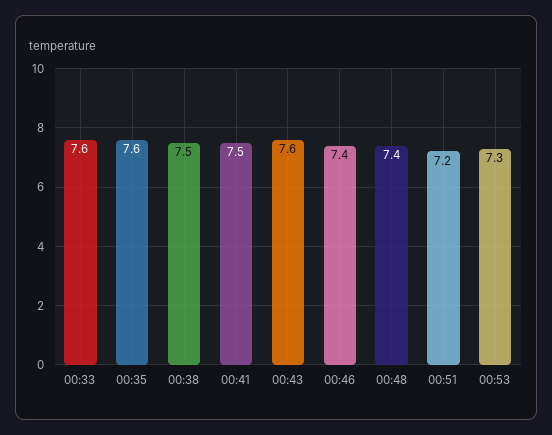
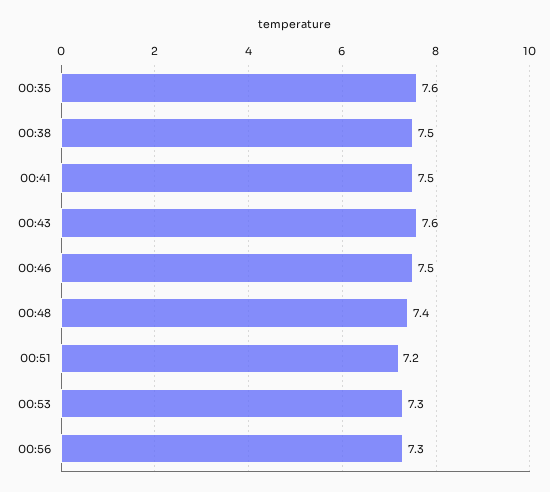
00:33: 7.6 -> none
00:46: 7.4 -> 7.5
00:56: none -> 7.3

